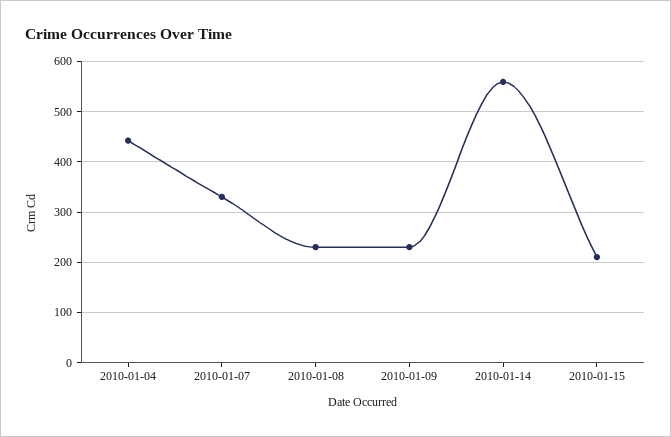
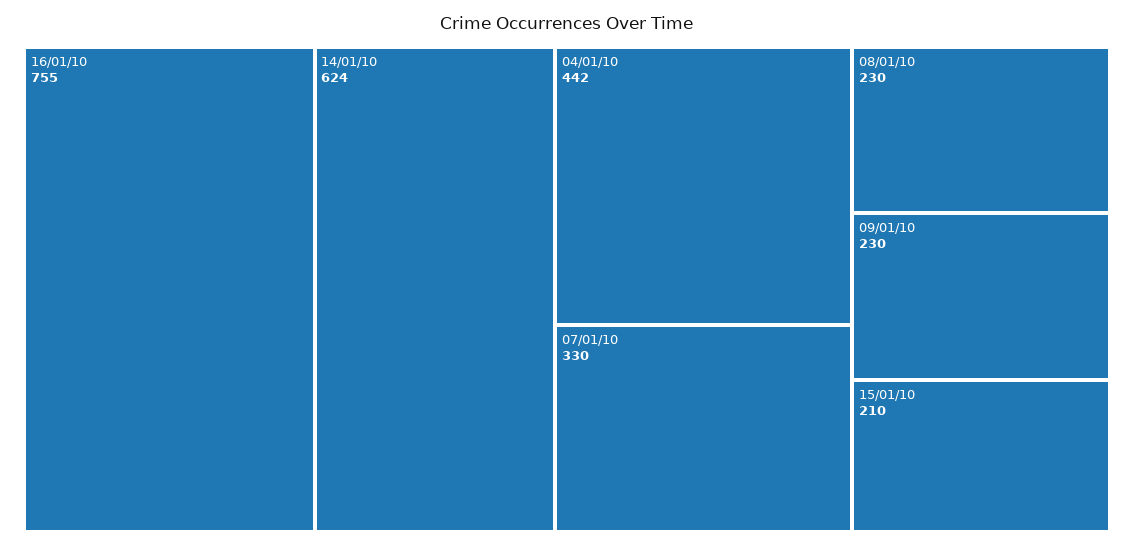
2010-01-14: 560 -> 624
16/01/10: none -> 755

